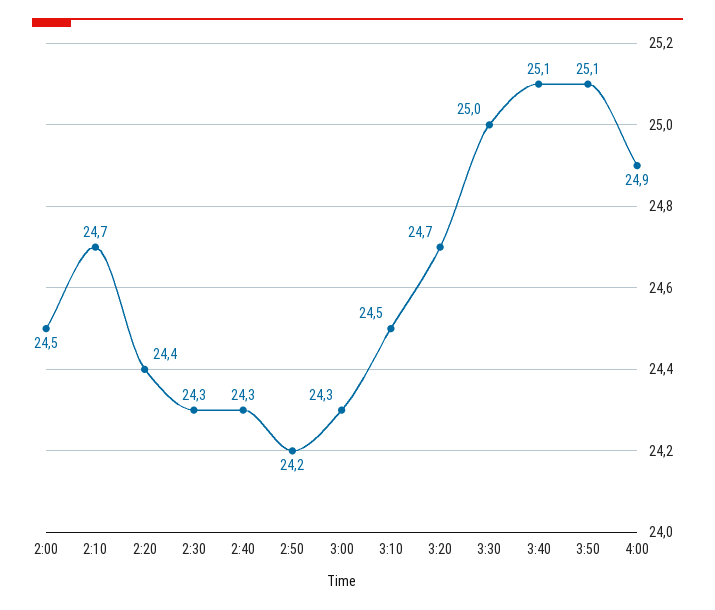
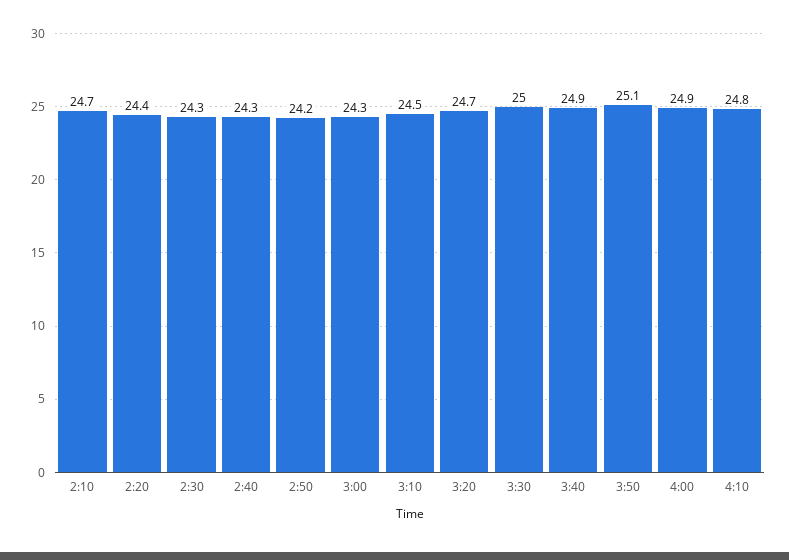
2:00: 24.5 -> none
3:40: 25.1 -> 24.9
4:10: none -> 24.8

